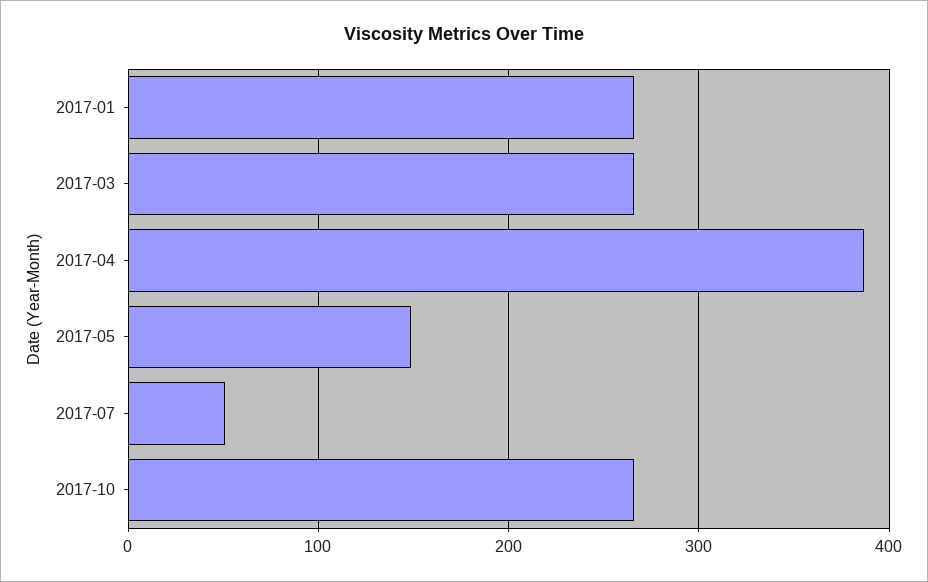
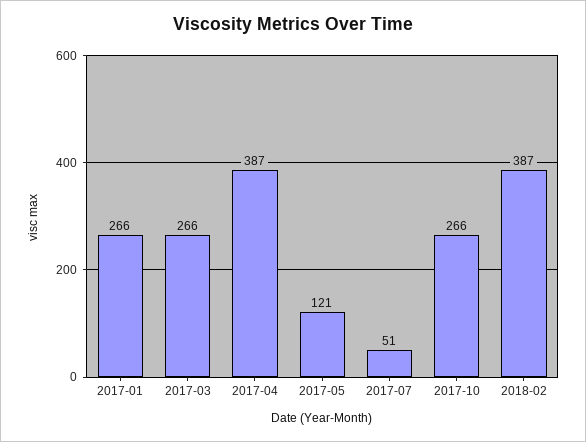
2017-05: 150 -> 121
2018-02: none -> 387

